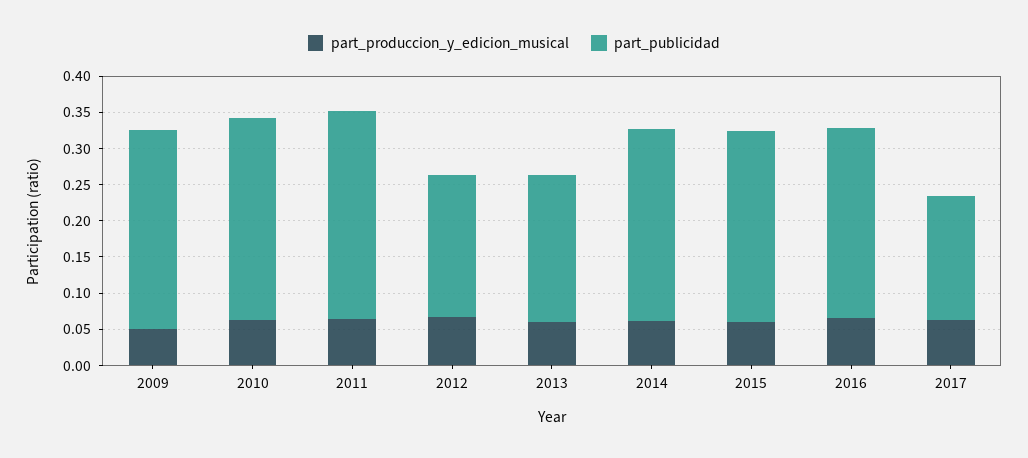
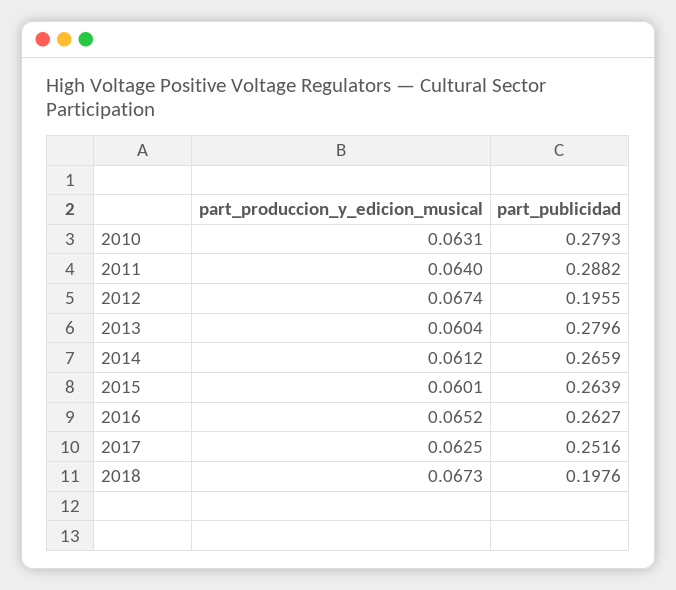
part_produccion_y_edicion_musical, 2009: 0.05 -> none
part_publicidad, 2009: 0.275 -> none
part_publicidad, 2013: 0.2 -> 0.2796
part_publicidad, 2017: 0.175 -> 0.2516
part_produccion_y_edicion_musical, 2018: none -> 0.0673
part_publicidad, 2018: none -> 0.1976

